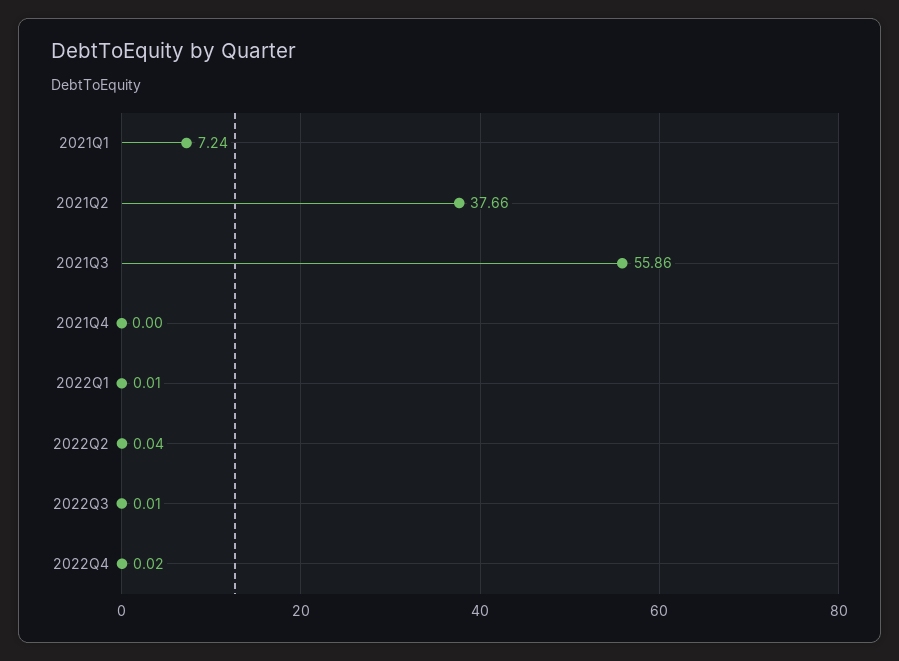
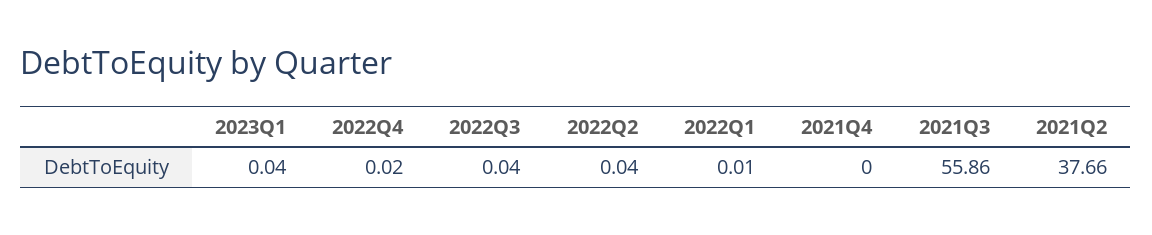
2021Q1: 7.24 -> none
2022Q3: 0.01 -> 0.04
2023Q1: none -> 0.04

